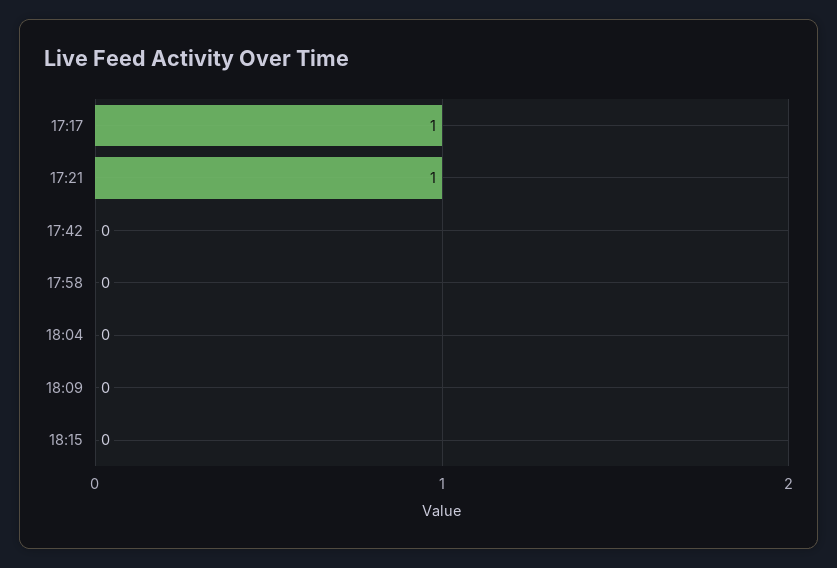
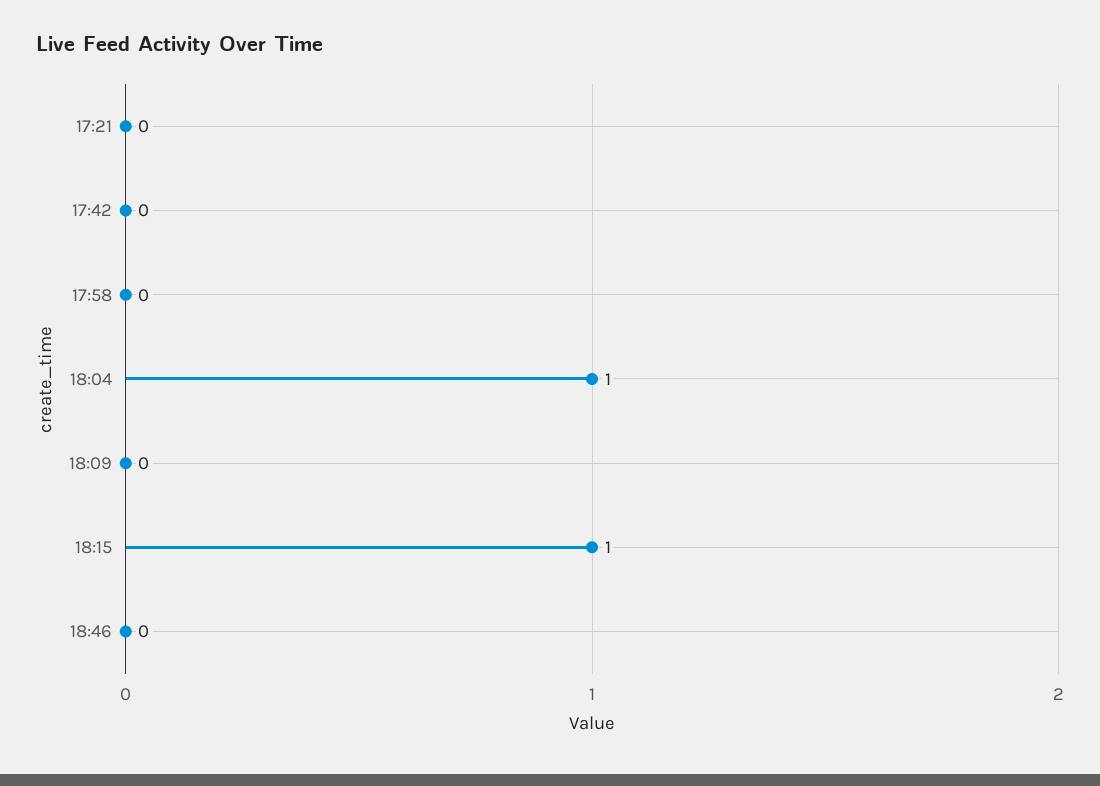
17:17: 1 -> none
17:21: 1 -> 0
18:04: 0 -> 1
18:15: 0 -> 1
18:46: none -> 0

